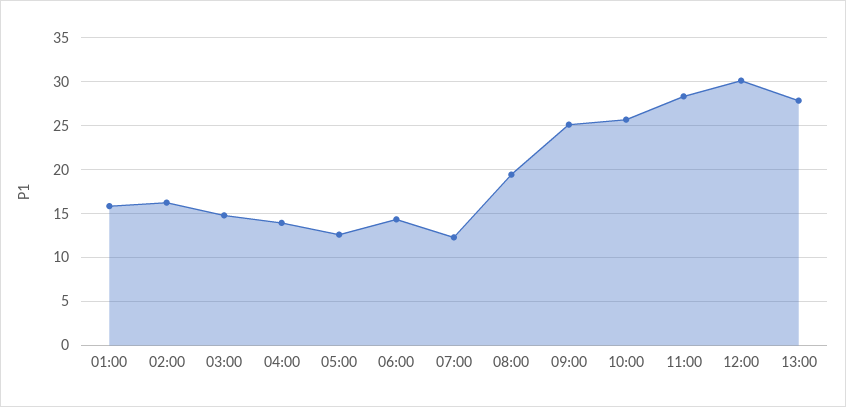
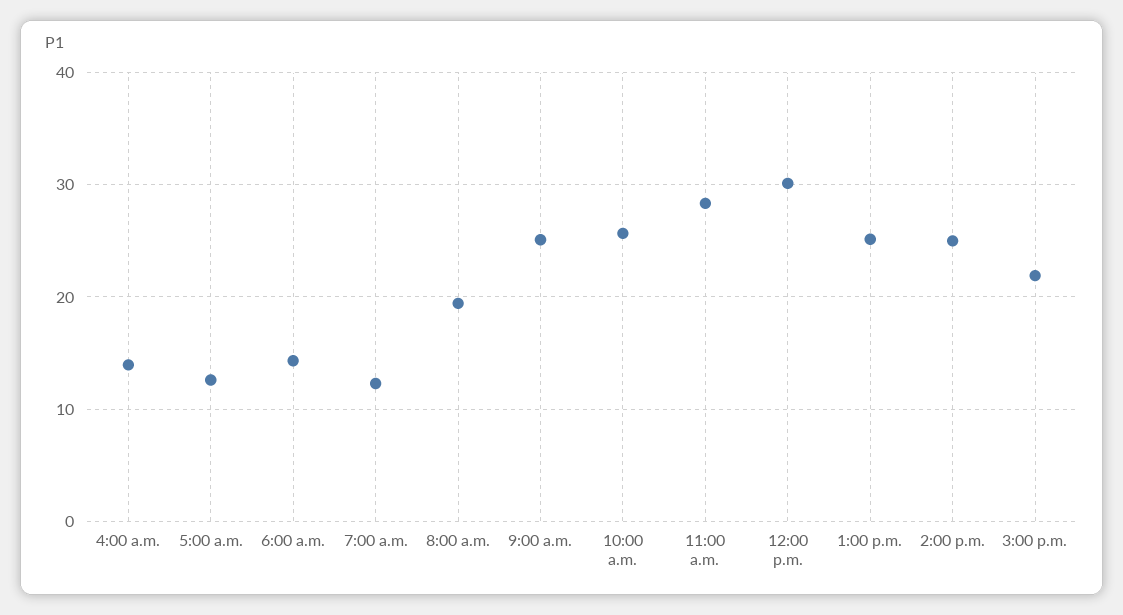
01:00: 16 -> none
02:00: 16 -> none
03:00: 15 -> none
13:00: 28 -> 25
2:00 p.m.: none -> 25
3:00 p.m.: none -> 22

